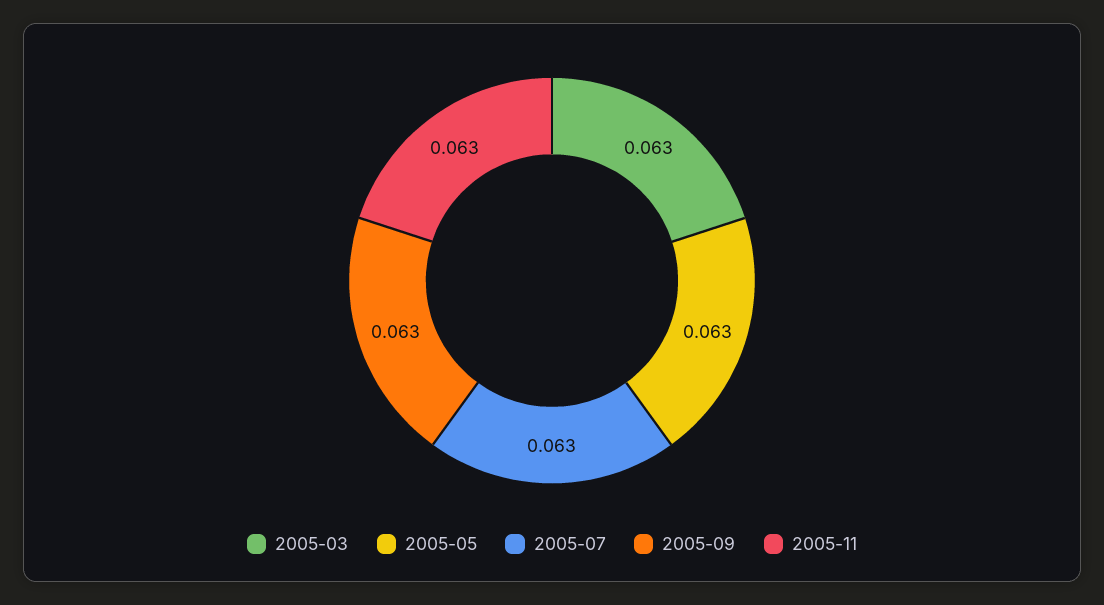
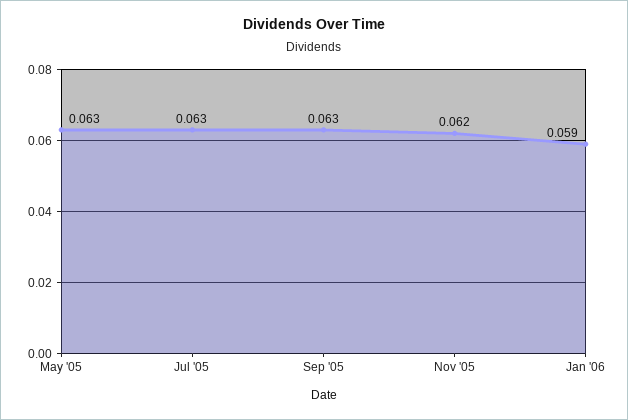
2005-03: 0.063 -> none
2005-11: 0.063 -> 0.062
Jan '06: none -> 0.059

